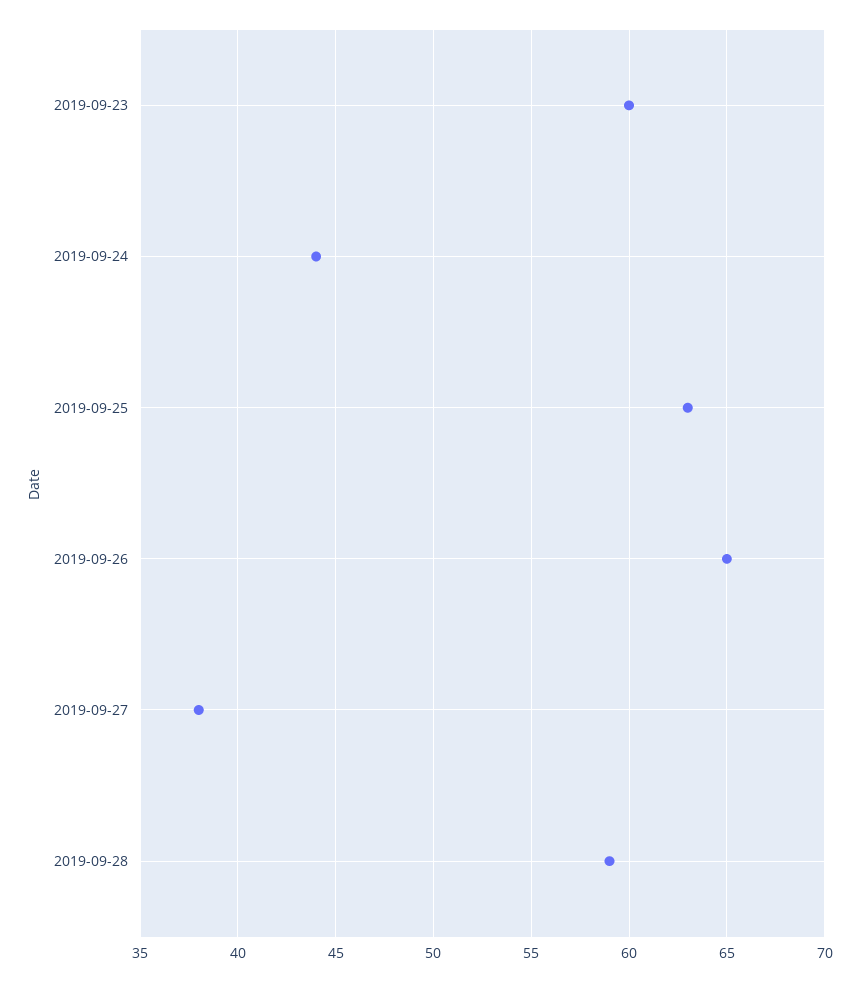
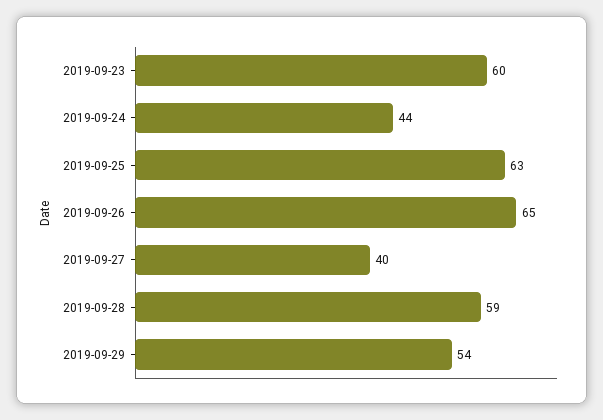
2019-09-27: 38 -> 40
2019-09-29: none -> 54

